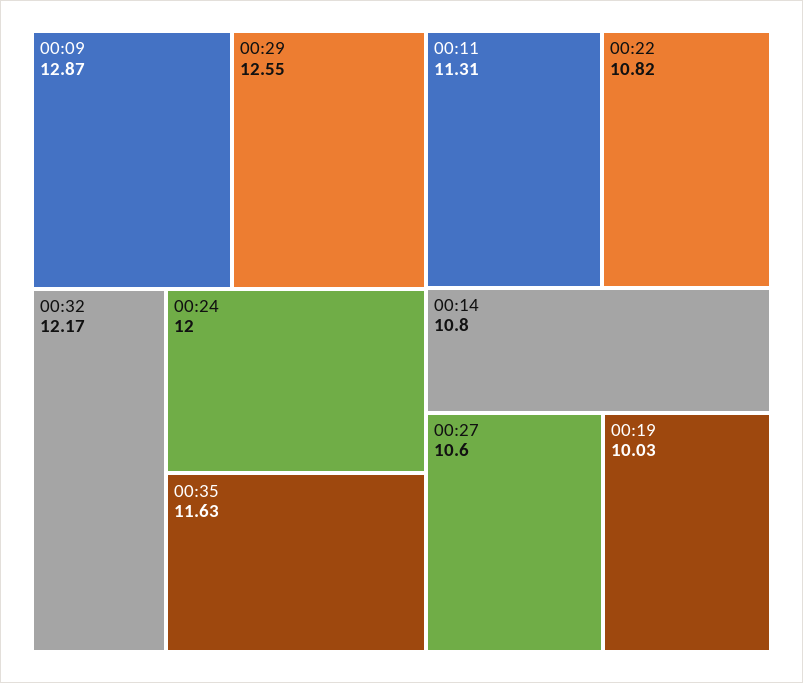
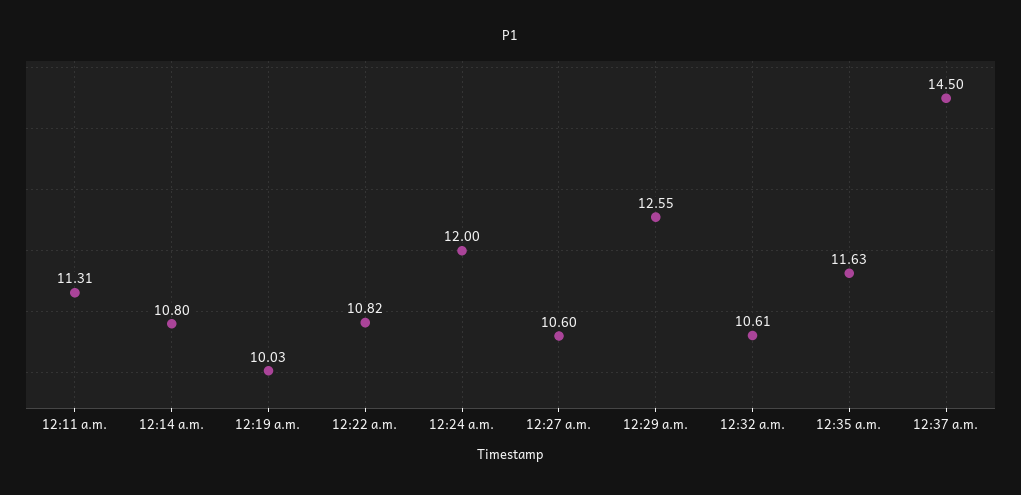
00:09: 12.87 -> none
00:32: 12.17 -> 10.61
12:37 a.m.: none -> 14.5

